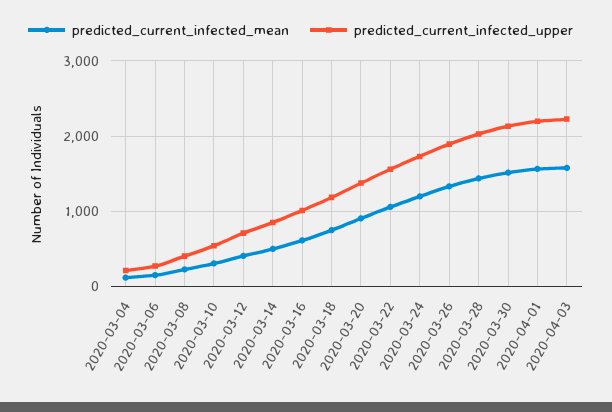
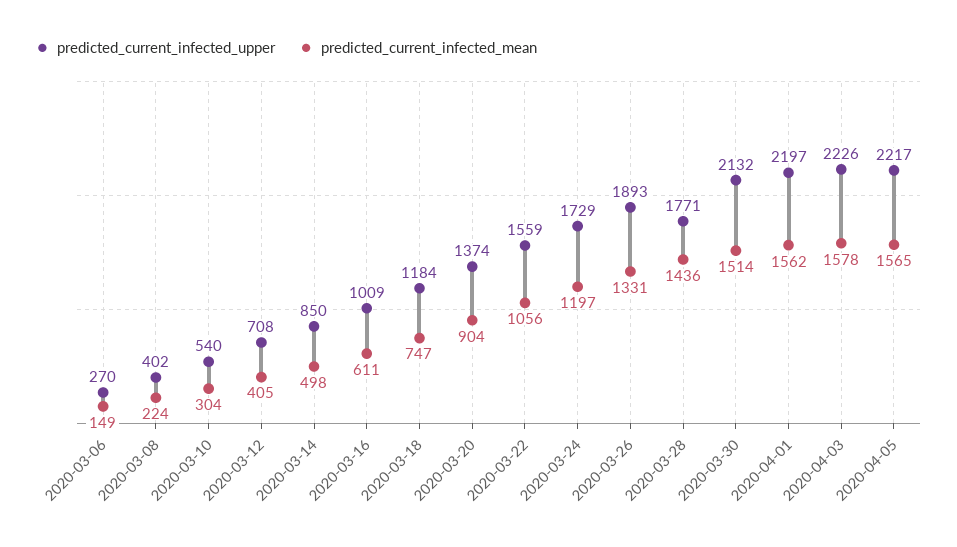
predicted_current_infected_mean, 2020-03-04: 100 -> none
predicted_current_infected_upper, 2020-03-04: 200 -> none
predicted_current_infected_upper, 2020-03-28: 2000 -> 1771
predicted_current_infected_upper, 2020-04-05: none -> 2217
predicted_current_infected_mean, 2020-04-05: none -> 1565

